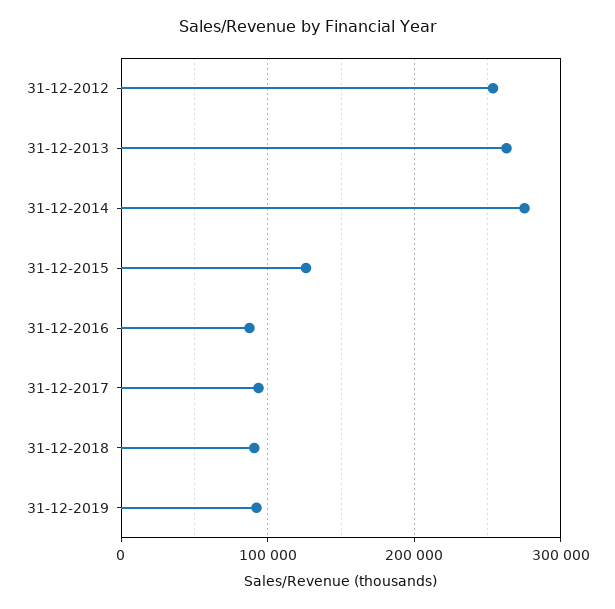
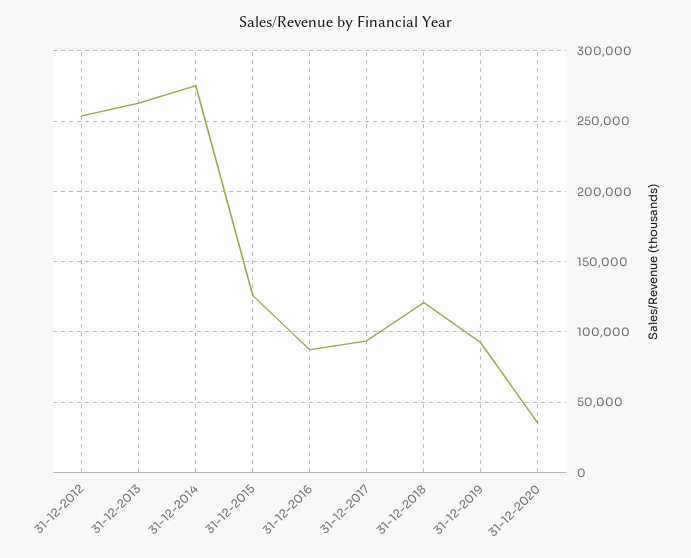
31-12-2018: 90000 -> 120000
31-12-2020: none -> 35000

